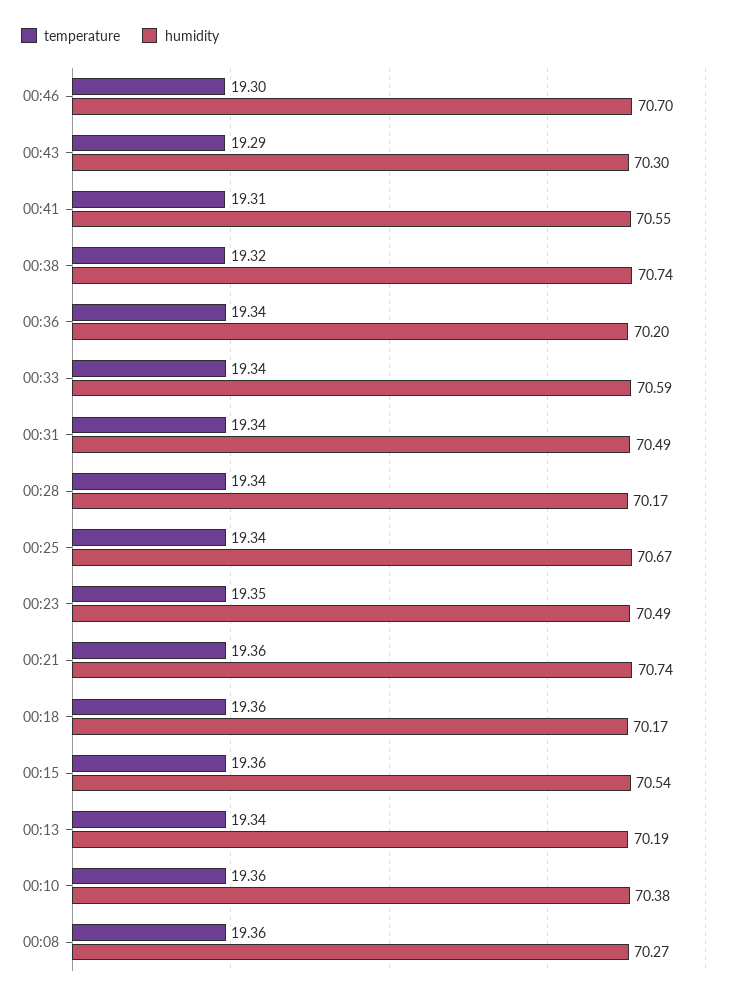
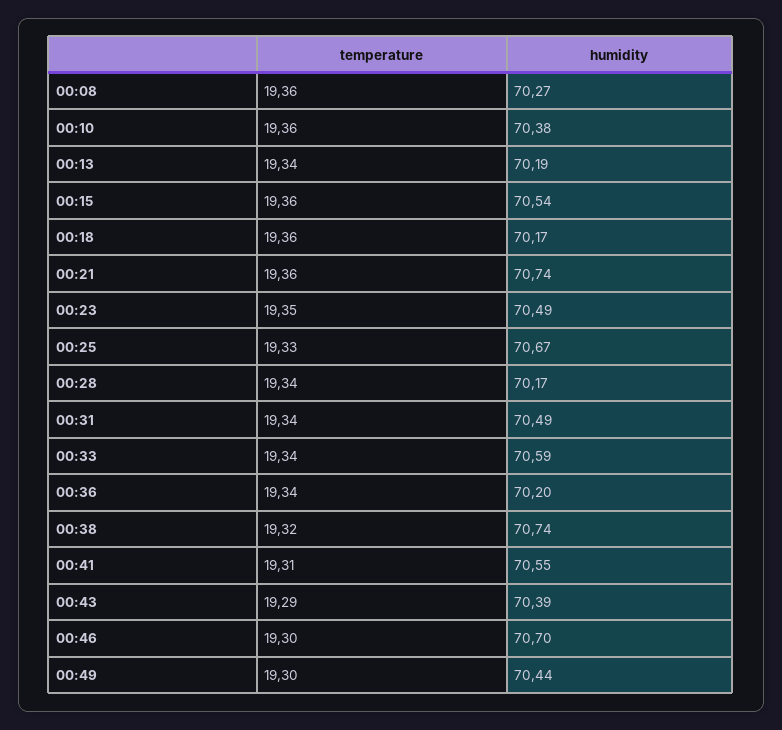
humidity, 00:43: 70.3 -> 70.39
temperature, 00:25: 19.34 -> 19.33
temperature, 00:49: none -> 19.3
humidity, 00:49: none -> 70.44

